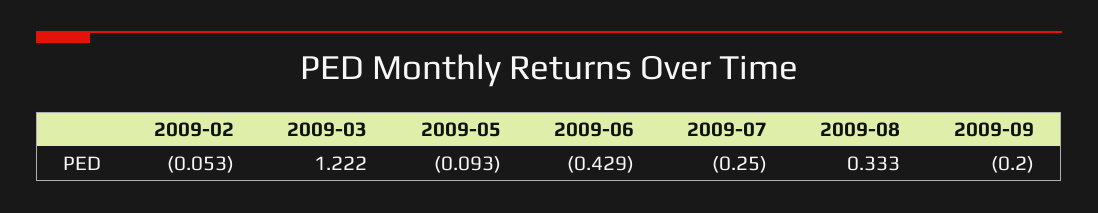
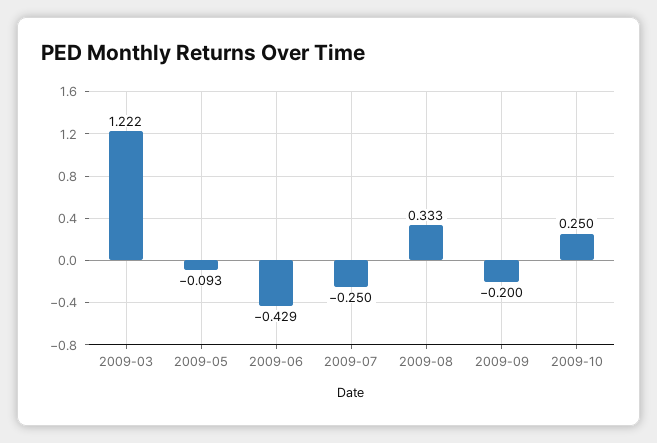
2009-02: -0.053 -> none
2009-10: none -> 0.25

